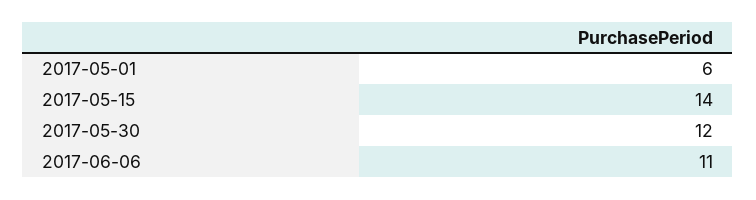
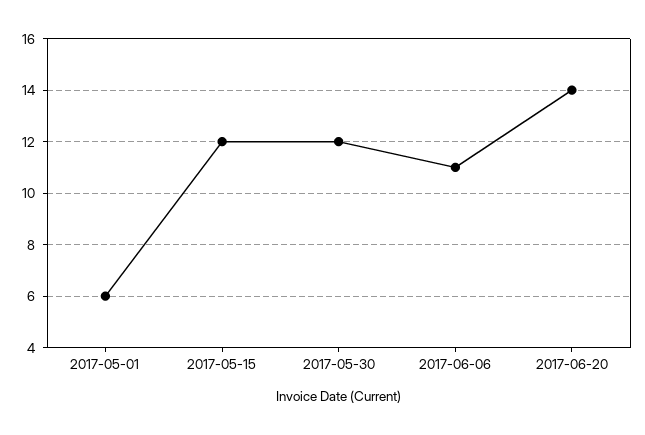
2017-05-15: 14 -> 12
2017-06-20: none -> 14

